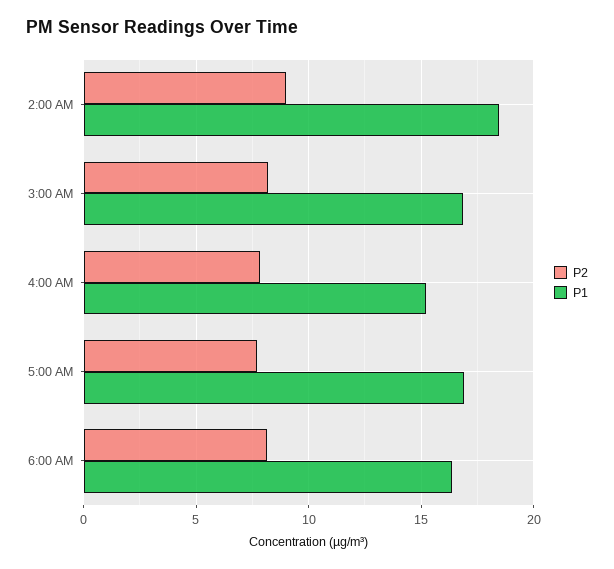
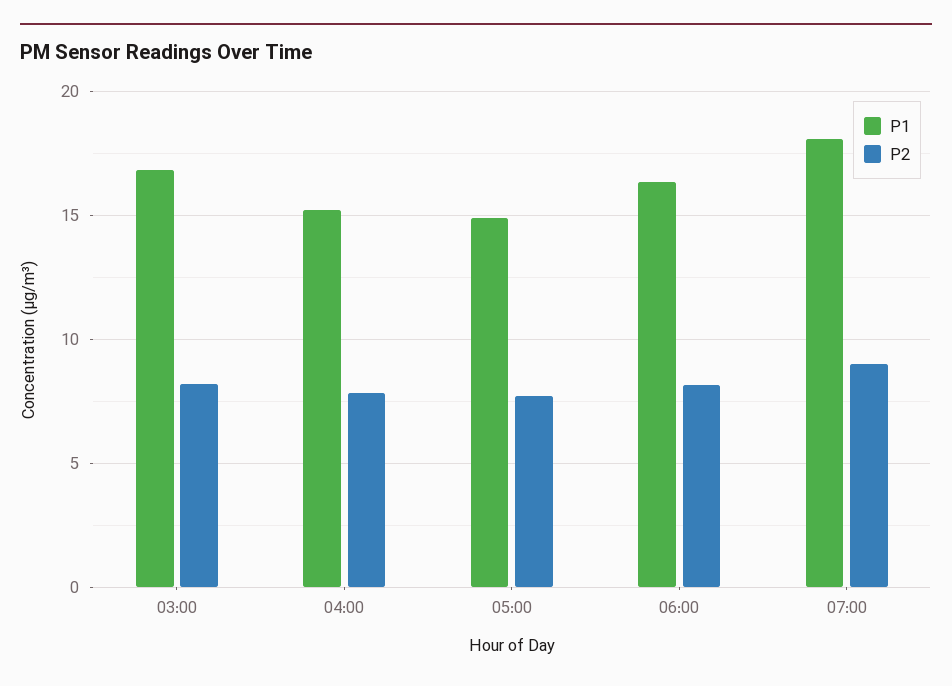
P2, 2:00 AM: 9 -> none
P1, 2:00 AM: 18.5 -> none
P1, 5:00 AM: 17 -> 15
P1, 07:00: none -> 18
P2, 07:00: none -> 9

